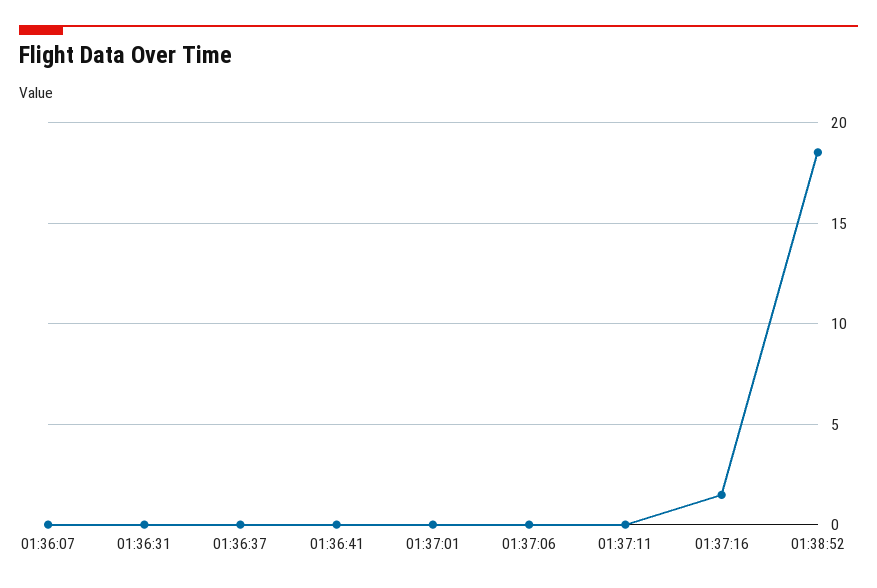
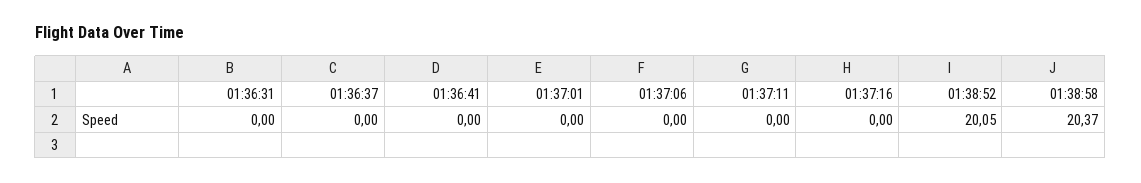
01:36:07: 0 -> none
01:37:16: 1.5 -> 0
01:38:52: 18.5 -> 20.05
01:38:58: none -> 20.37

